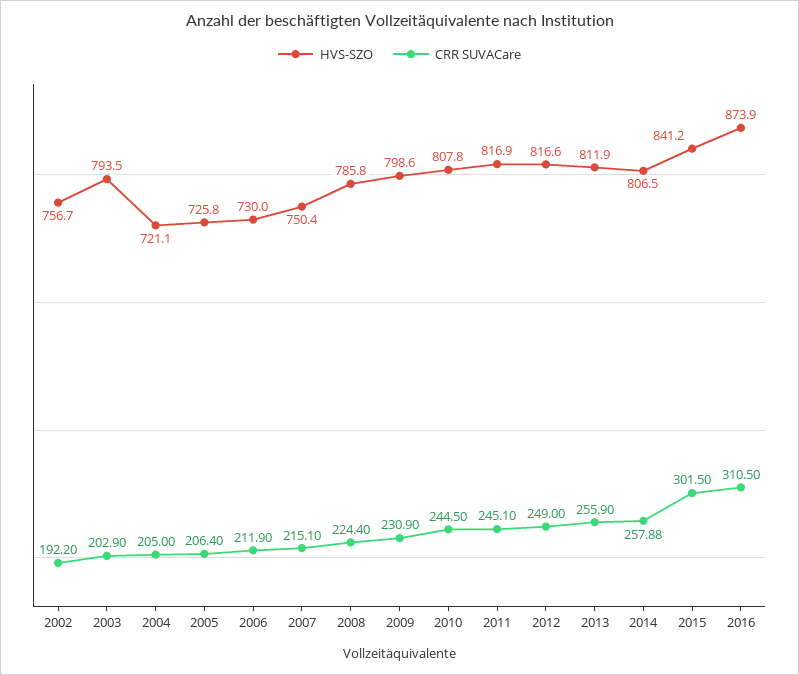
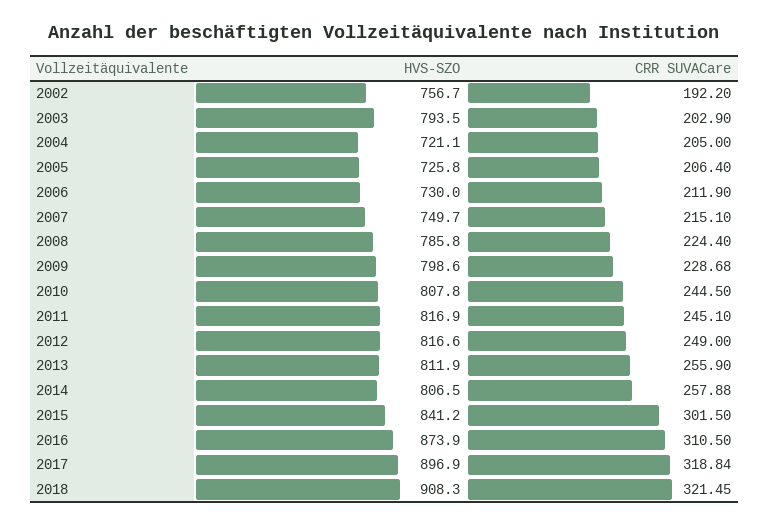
HVS-SZO, 2007: 750.4 -> 749.7
CRR SUVACare, 2009: 230.9 -> 228.68
HVS-SZO, 2017: none -> 896.9
CRR SUVACare, 2017: none -> 318.84
HVS-SZO, 2018: none -> 908.3
CRR SUVACare, 2018: none -> 321.45

